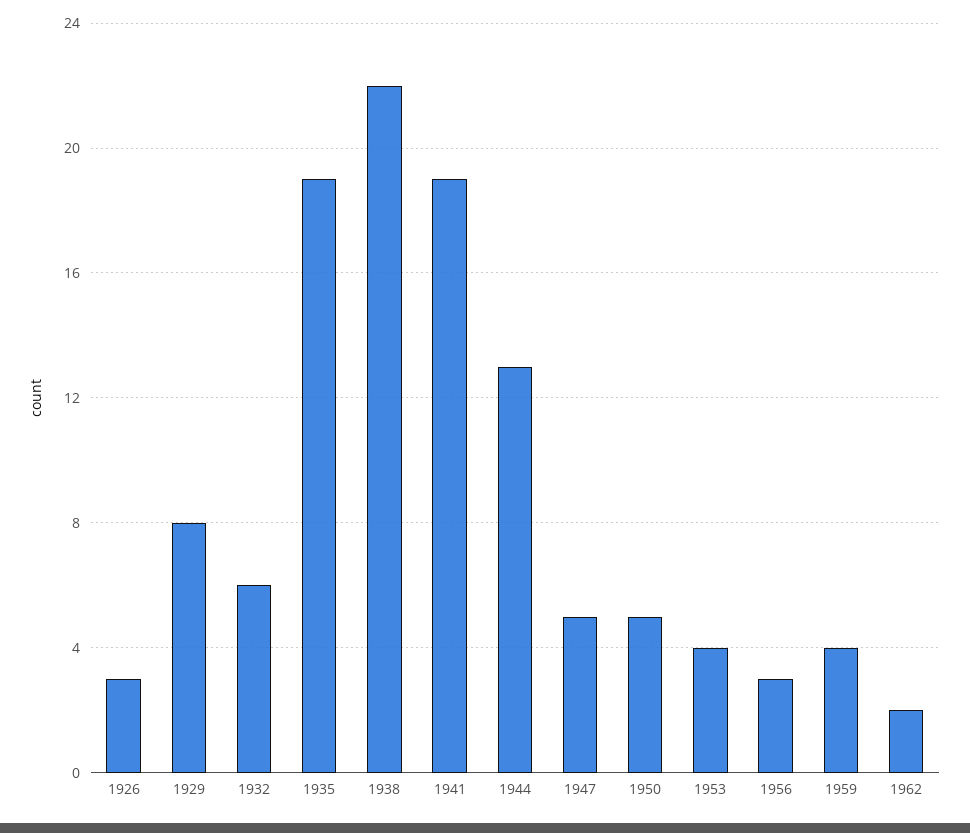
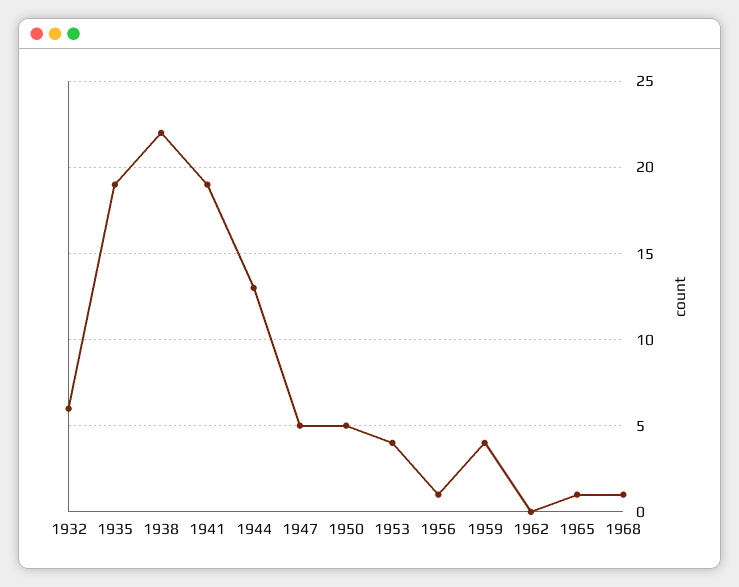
1926: 3 -> none
1929: 8 -> none
1956: 3 -> 1
1962: 2 -> 0
1965: none -> 1
1968: none -> 1

